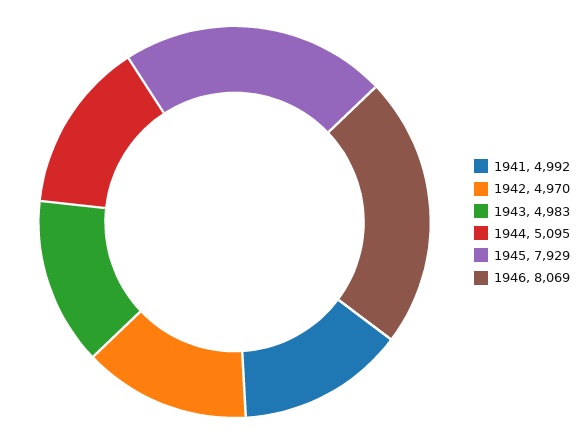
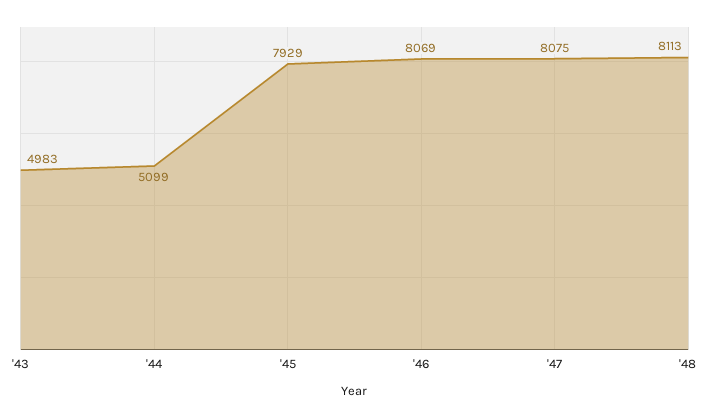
1941: 4992 -> none
1942: 4970 -> none
1944: 5095 -> 5099
'47: none -> 8075
'48: none -> 8113

